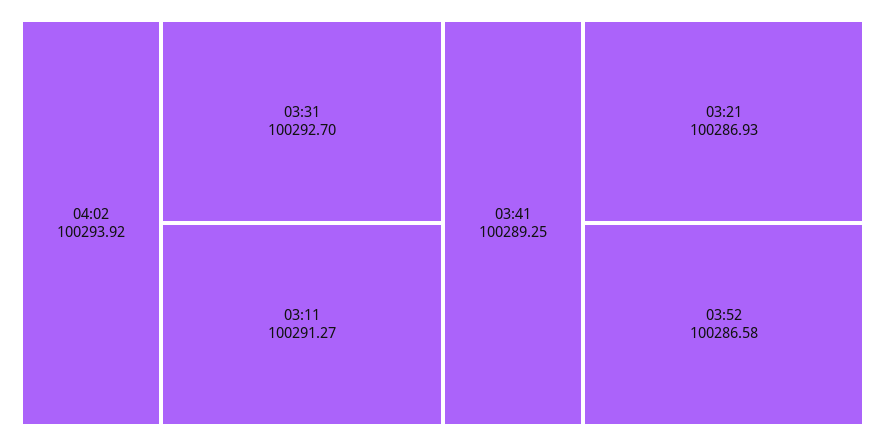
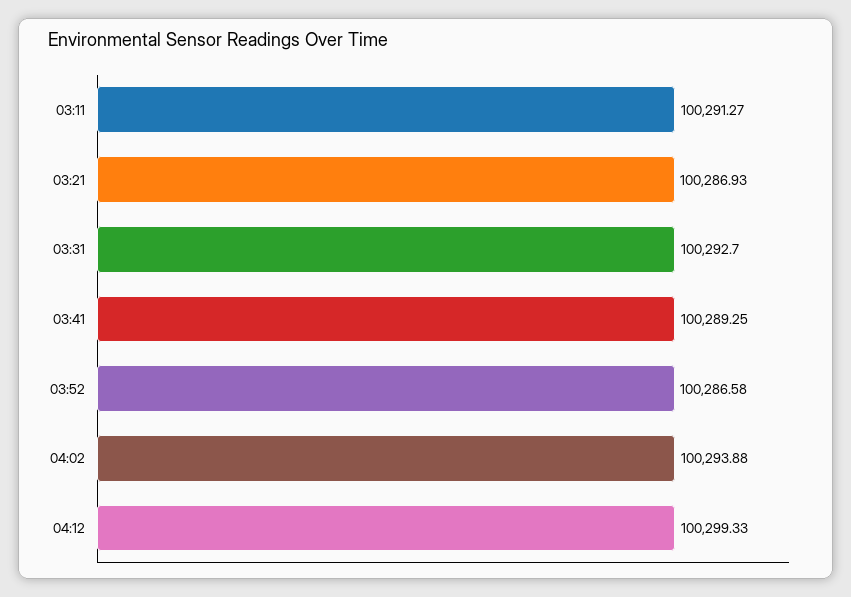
04:02: 100293.92 -> 100293.88
04:12: none -> 100299.33

